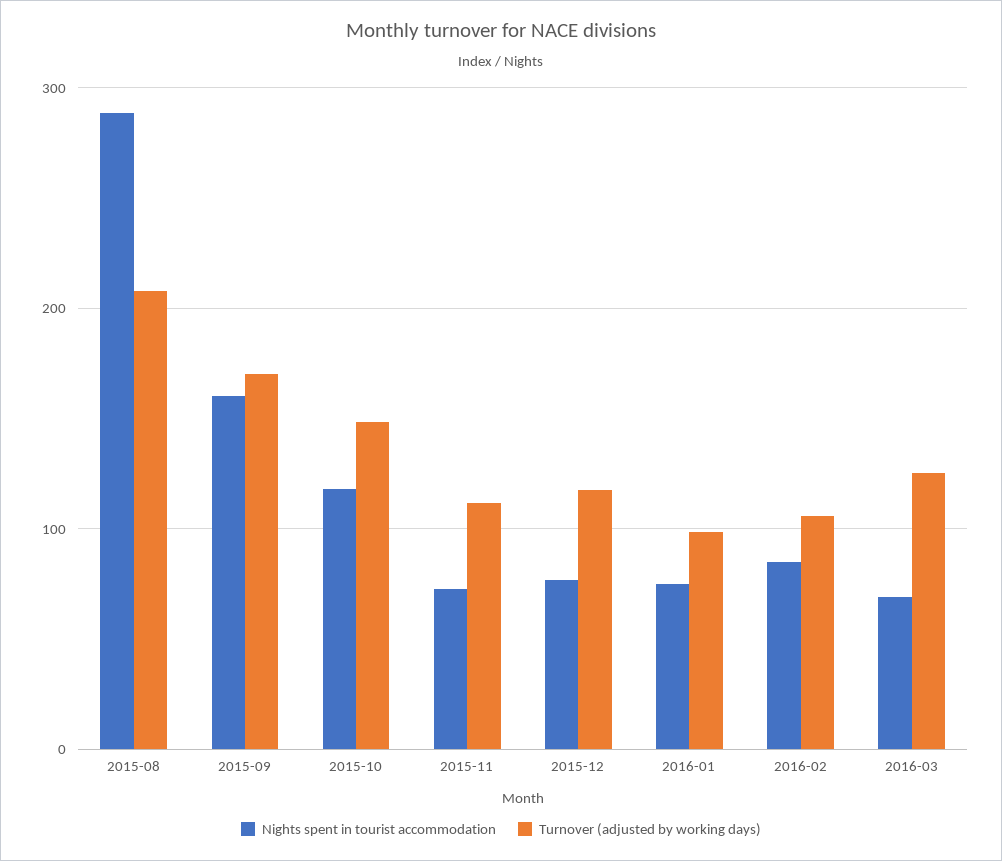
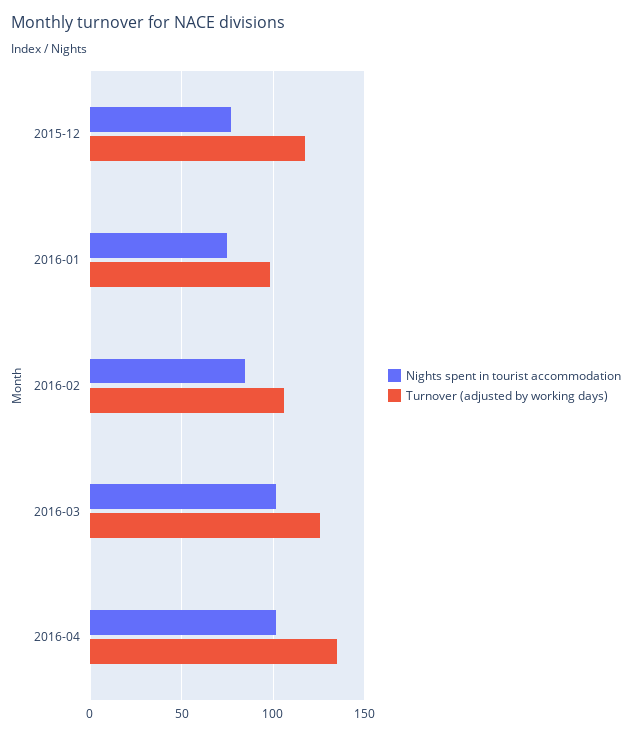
Nights spent in tourist accommodation, 2015-08: 290 -> none
Turnover (adjusted by working days), 2015-08: 210 -> none
Nights spent in tourist accommodation, 2015-09: 160 -> none
Turnover (adjusted by working days), 2015-09: 170 -> none
Nights spent in tourist accommodation, 2015-10: 120 -> none
Turnover (adjusted by working days), 2015-10: 150 -> none
Nights spent in tourist accommodation, 2015-11: 70 -> none
Turnover (adjusted by working days), 2015-11: 110 -> none
Nights spent in tourist accommodation, 2016-03: 70 -> 100
Nights spent in tourist accommodation, 2016-04: none -> 100
Turnover (adjusted by working days), 2016-04: none -> 135

